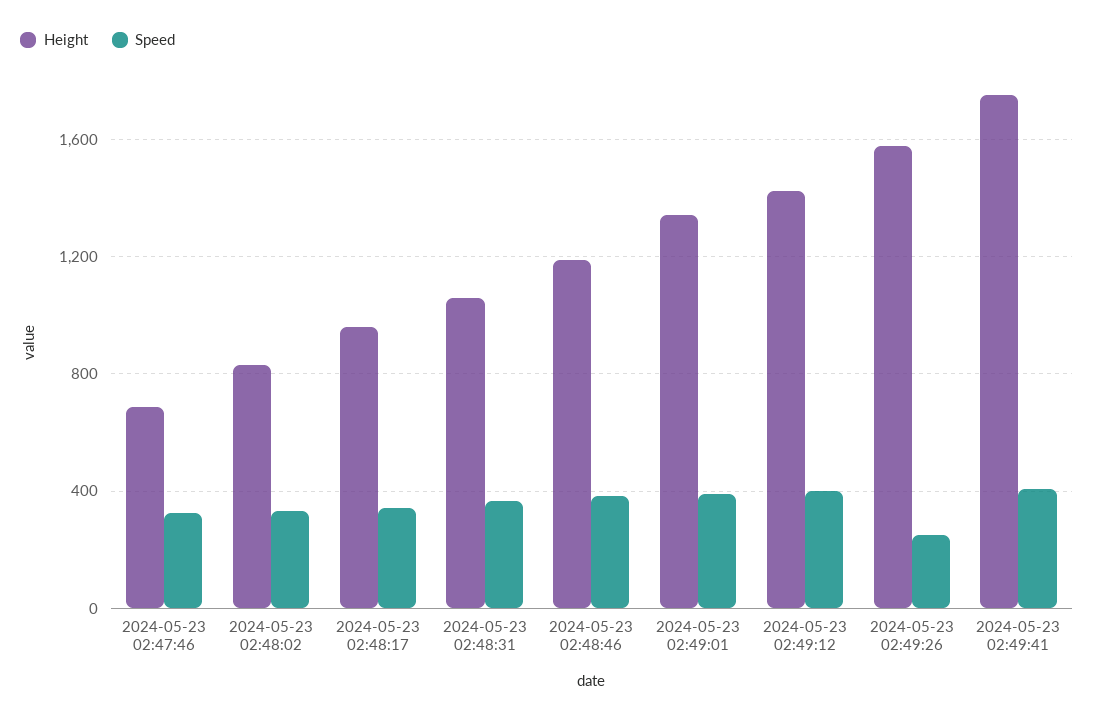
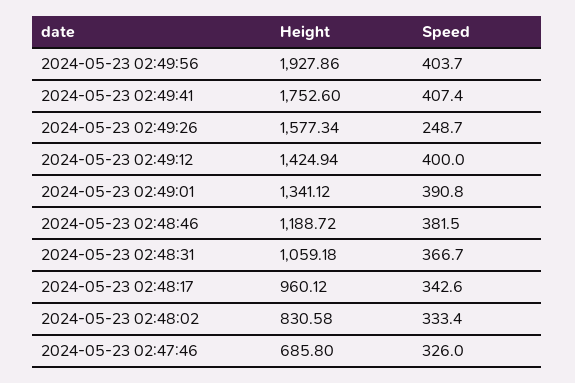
Height, 2024-05-23 02:49:56: none -> 1927.86
Speed, 2024-05-23 02:49:56: none -> 403.7

